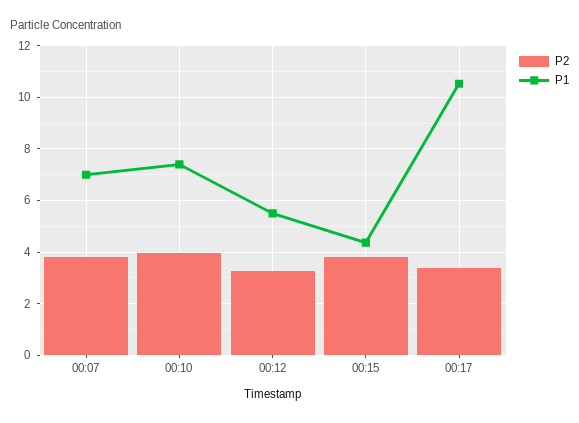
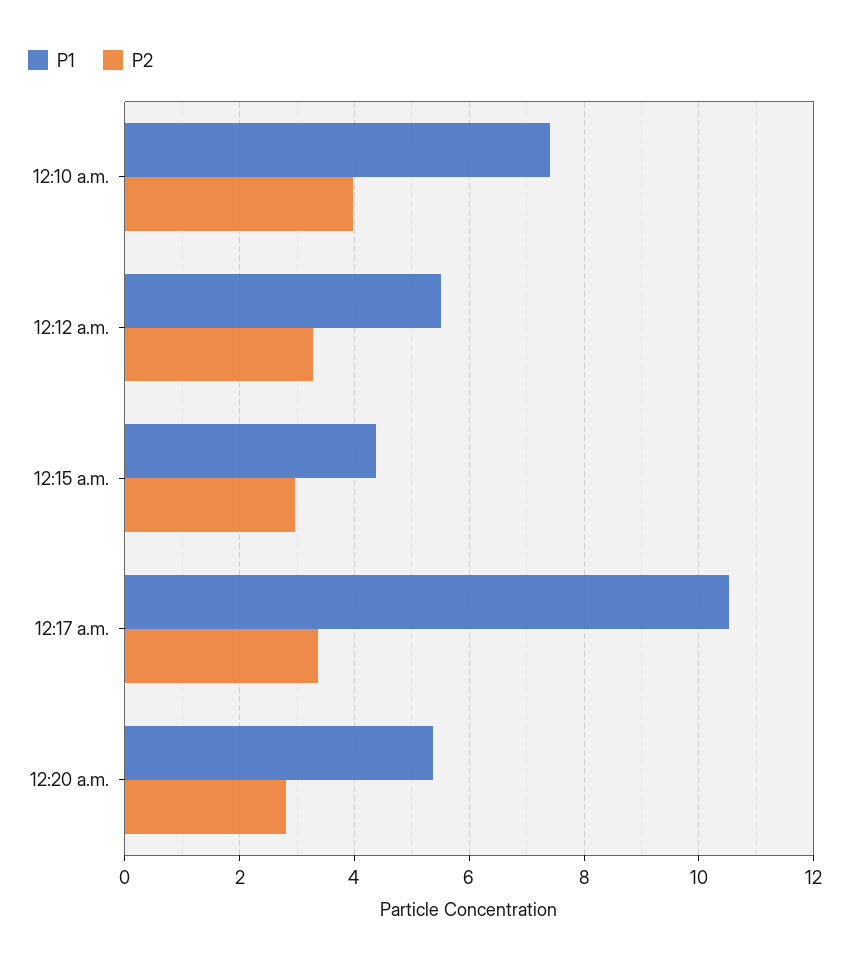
P2, 00:07: 3.75 -> none
P1, 00:07: 7 -> none
P2, 00:15: 3.75 -> 3
P1, 12:20 a.m.: none -> 5.4
P2, 12:20 a.m.: none -> 2.8

